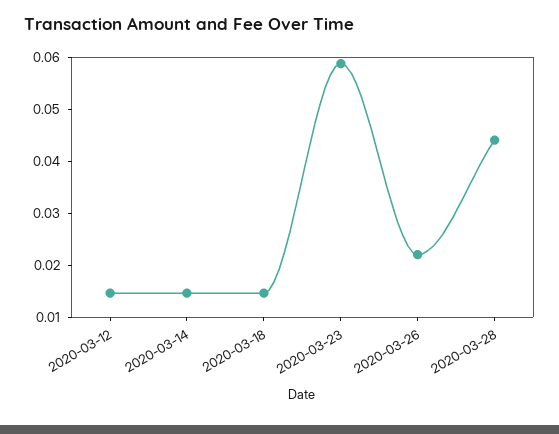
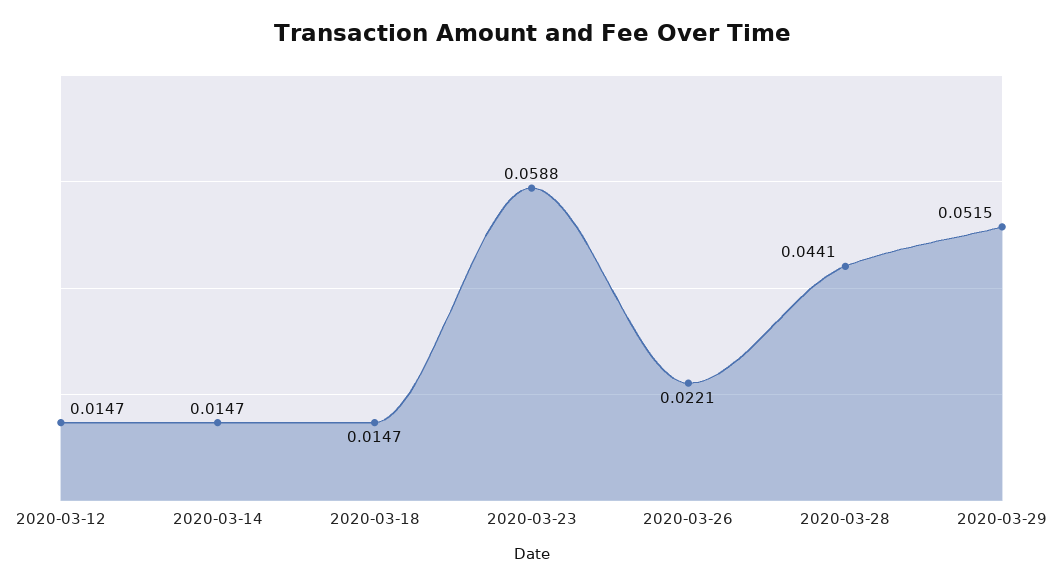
2020-03-29: none -> 0.0515

